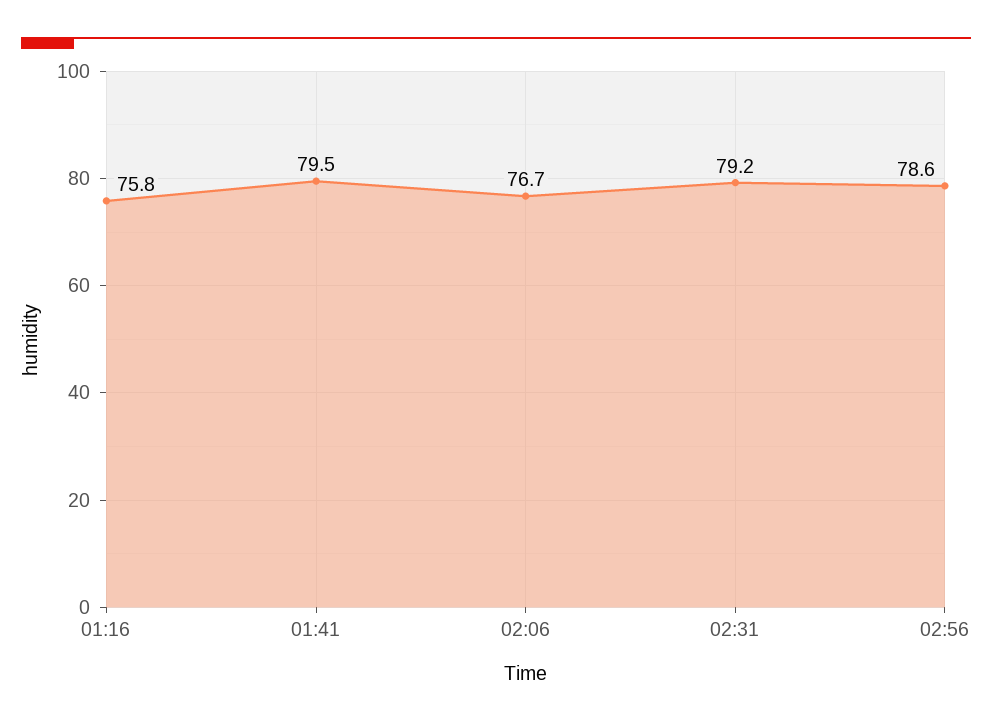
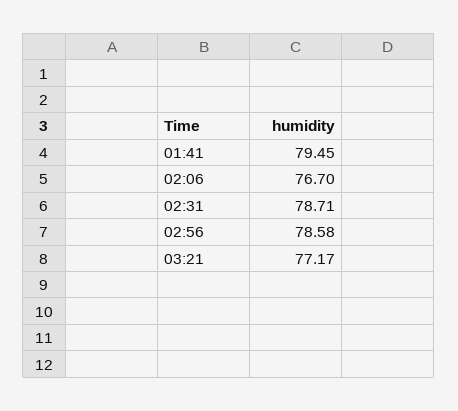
01:16: 75.8 -> none
02:31: 79.2 -> 78.71
03:21: none -> 77.17

